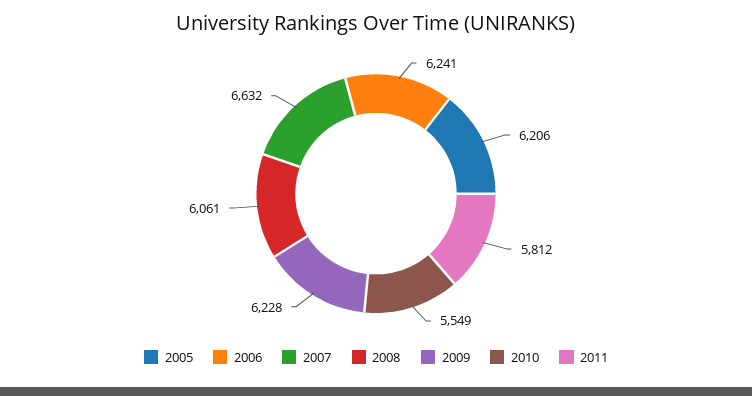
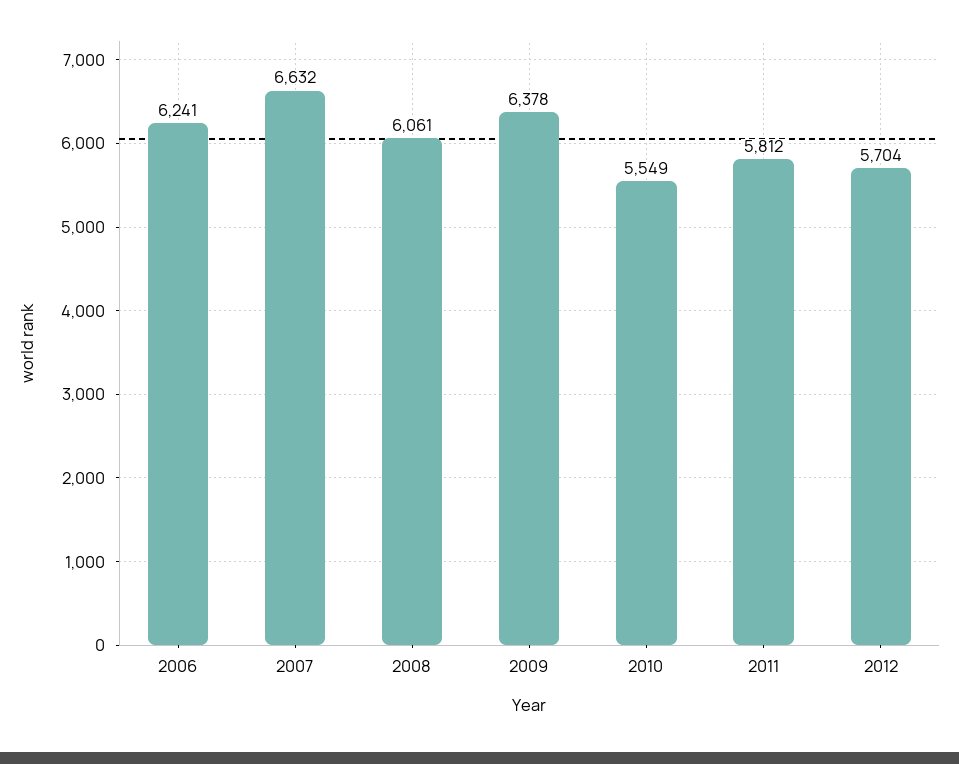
2005: 6206 -> none
2009: 6228 -> 6378
2012: none -> 5704

